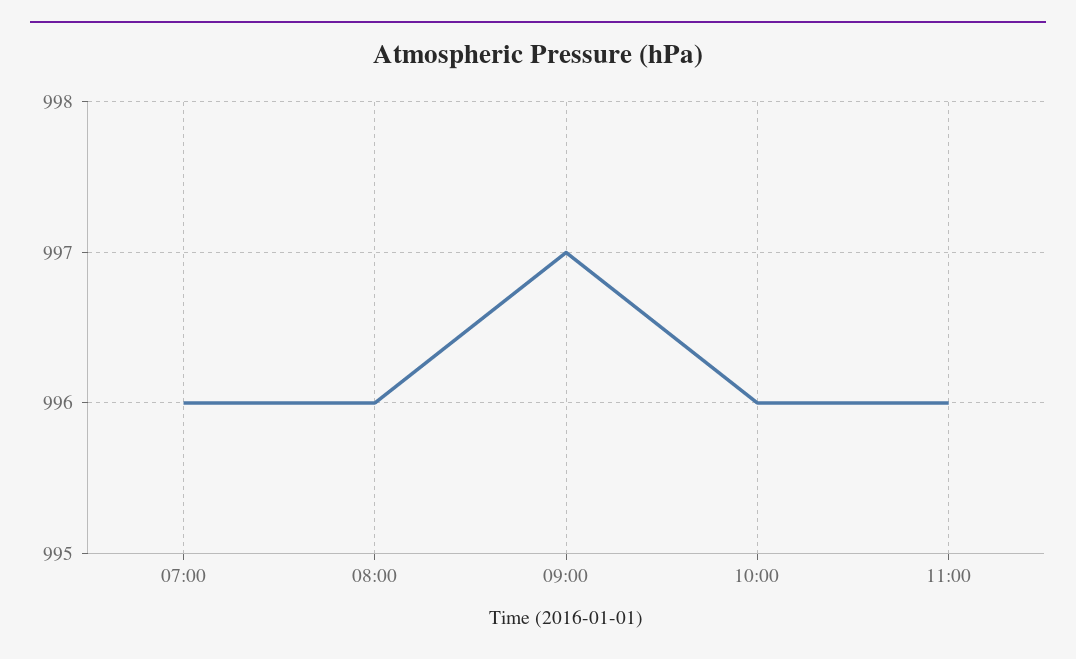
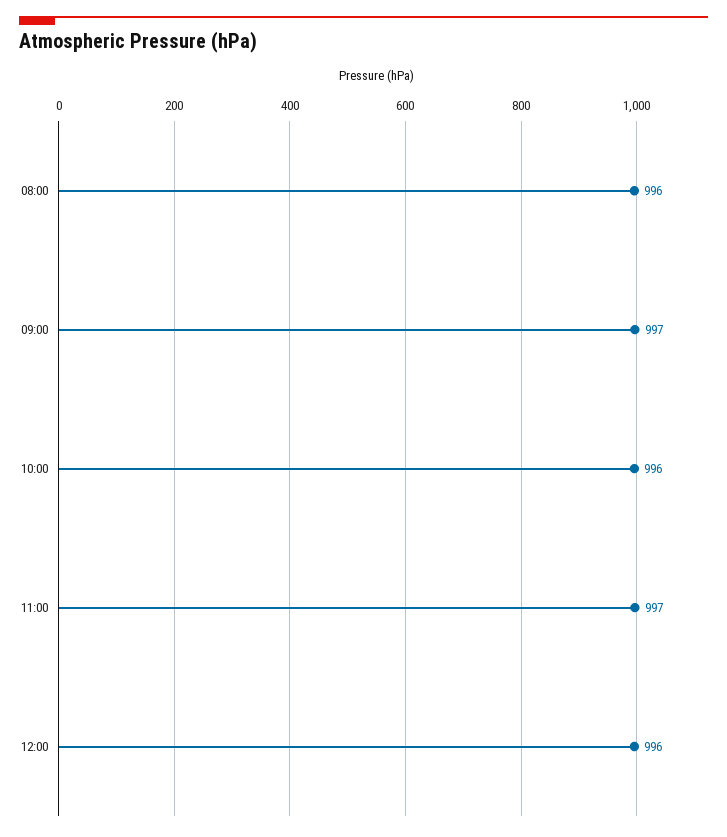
07:00: 996 -> none
11:00: 996 -> 997
12:00: none -> 996

